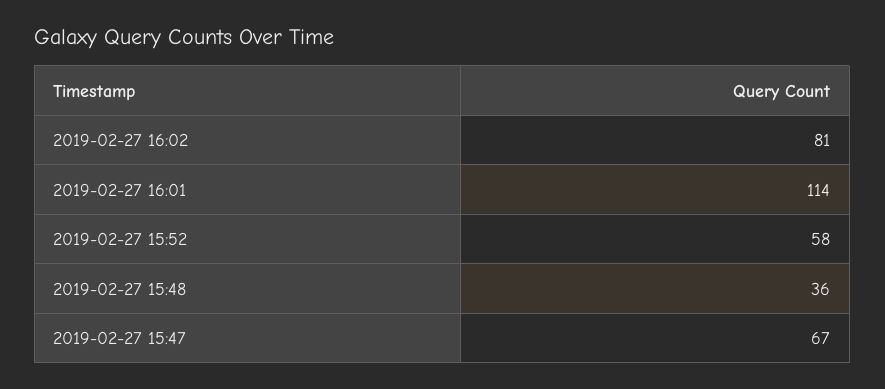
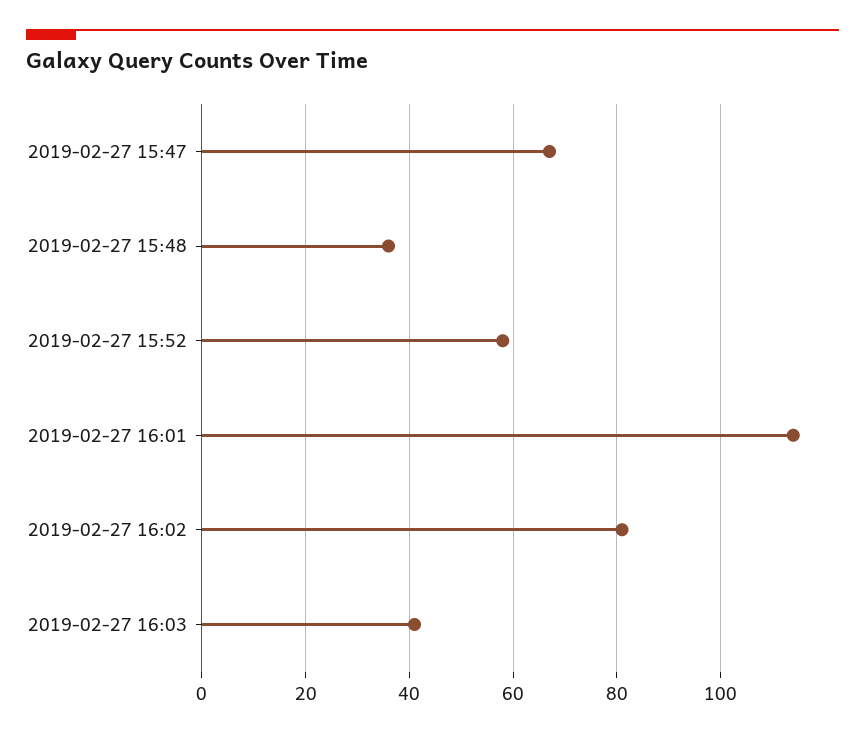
2019-02-27 16:03: none -> 40

